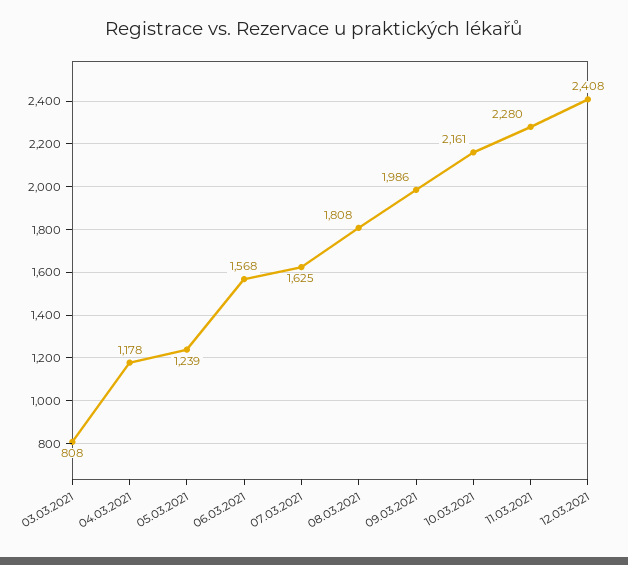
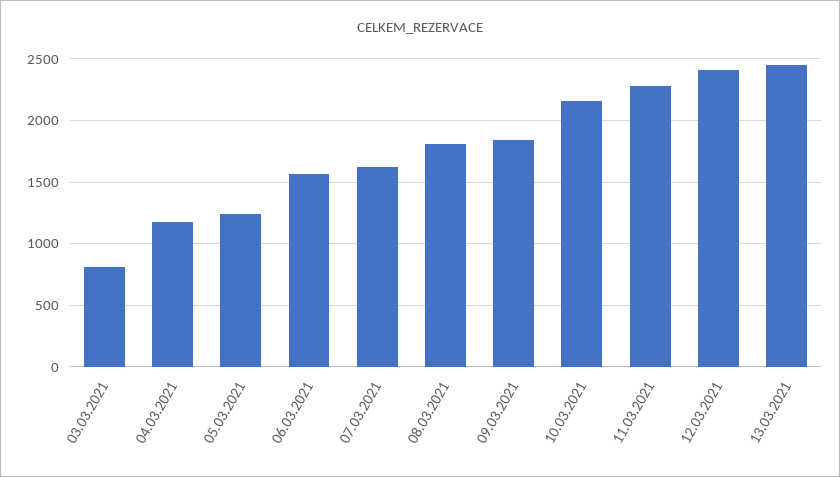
09.03.2021: 1986 -> 1850
13.03.2021: none -> 2450

